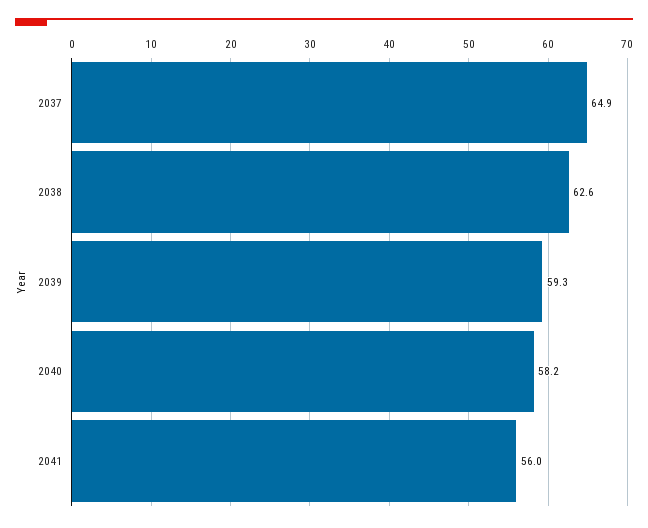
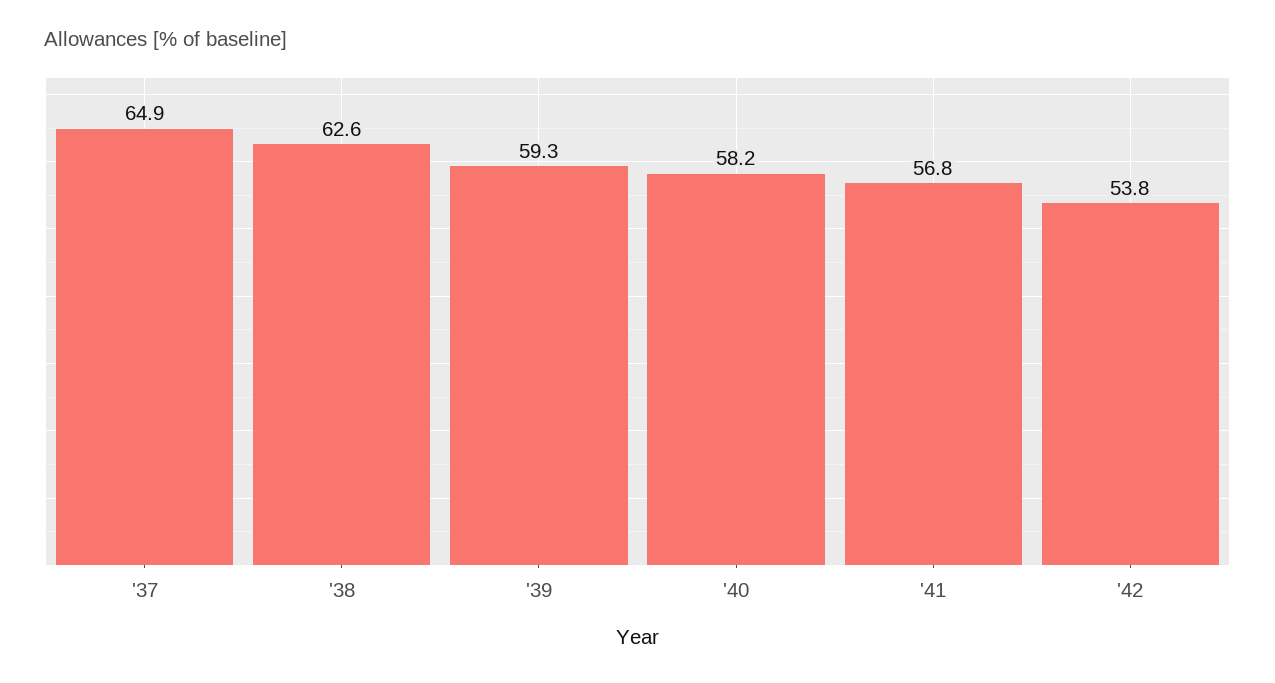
2041: 56 -> 56.8
'42: none -> 53.8

